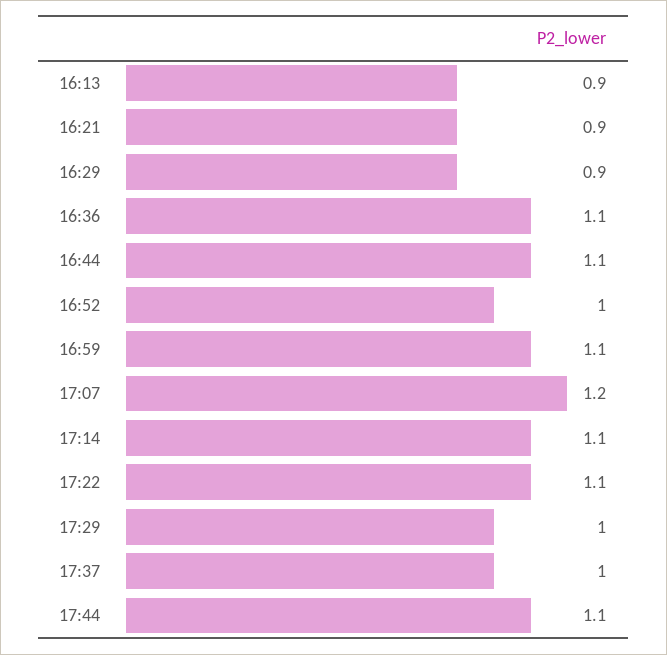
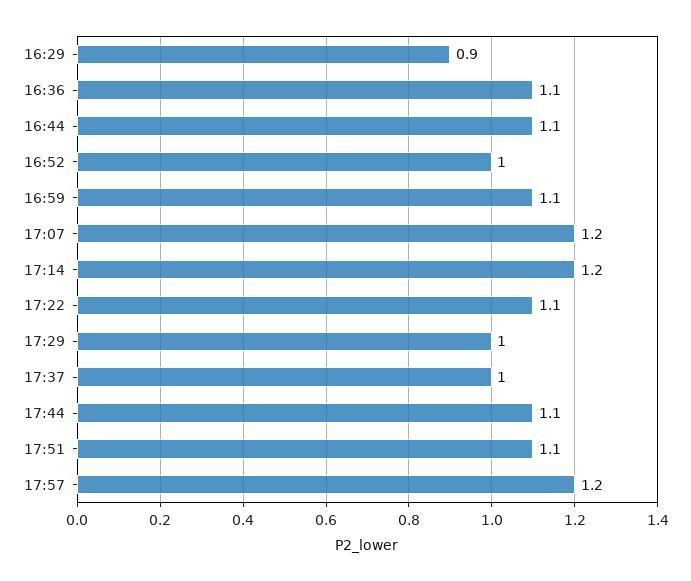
16:13: 0.9 -> none
16:21: 0.9 -> none
17:14: 1.1 -> 1.2
17:51: none -> 1.1
17:57: none -> 1.2

